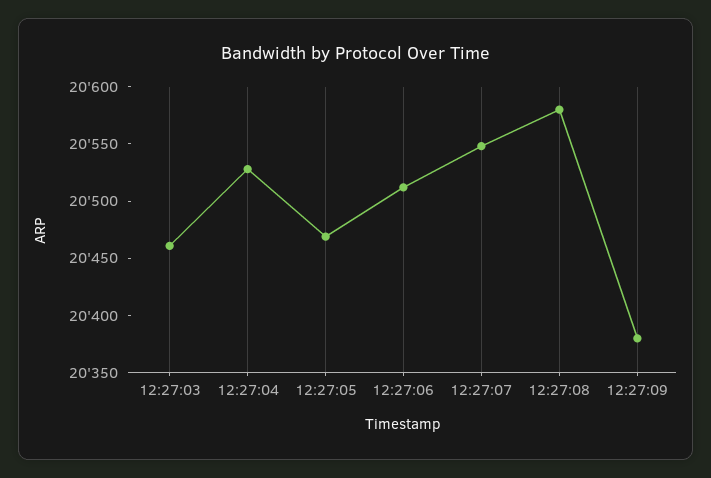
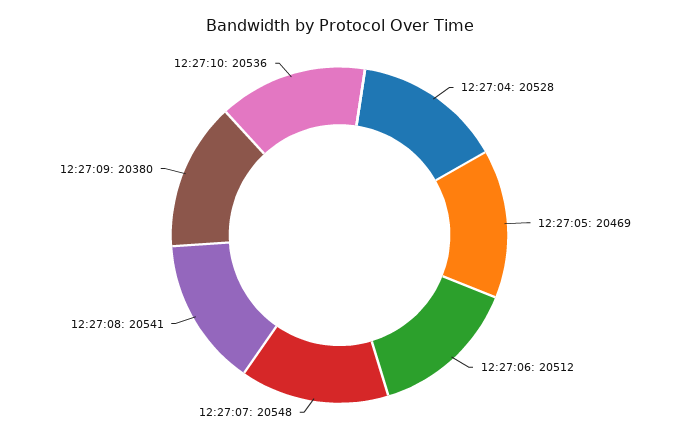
12:27:03: 20460 -> none
12:27:08: 20580 -> 20541
12:27:10: none -> 20536

